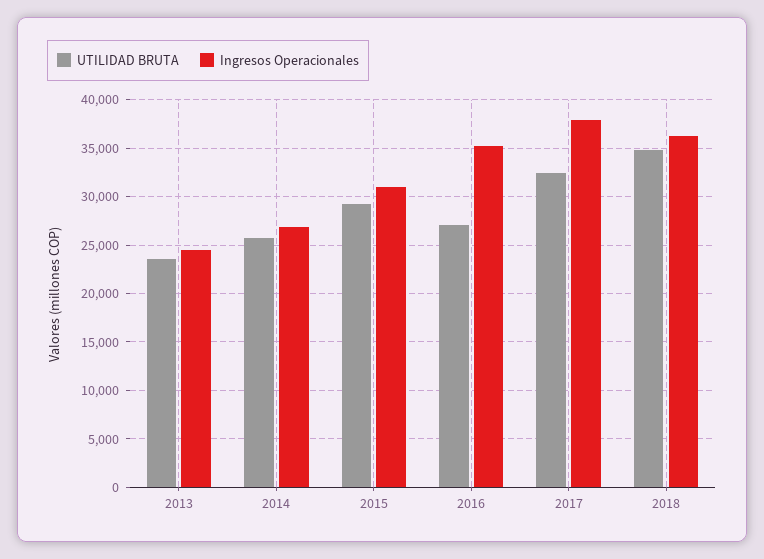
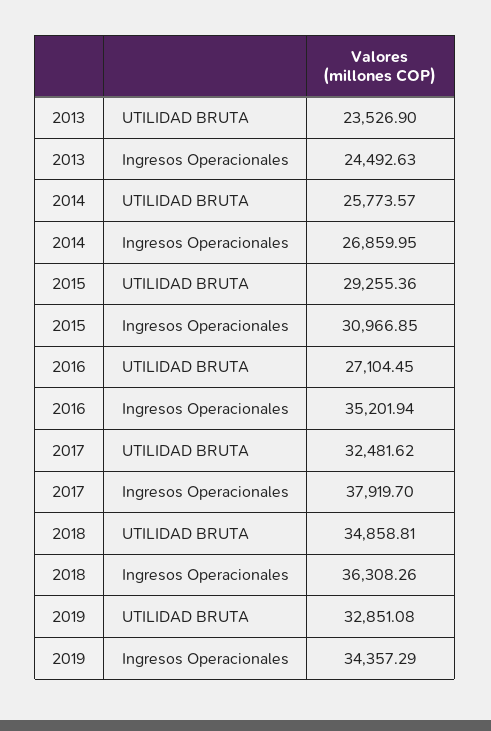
UTILIDAD BRUTA, 2019: none -> 32851.08
Ingresos Operacionales, 2019: none -> 34357.29

